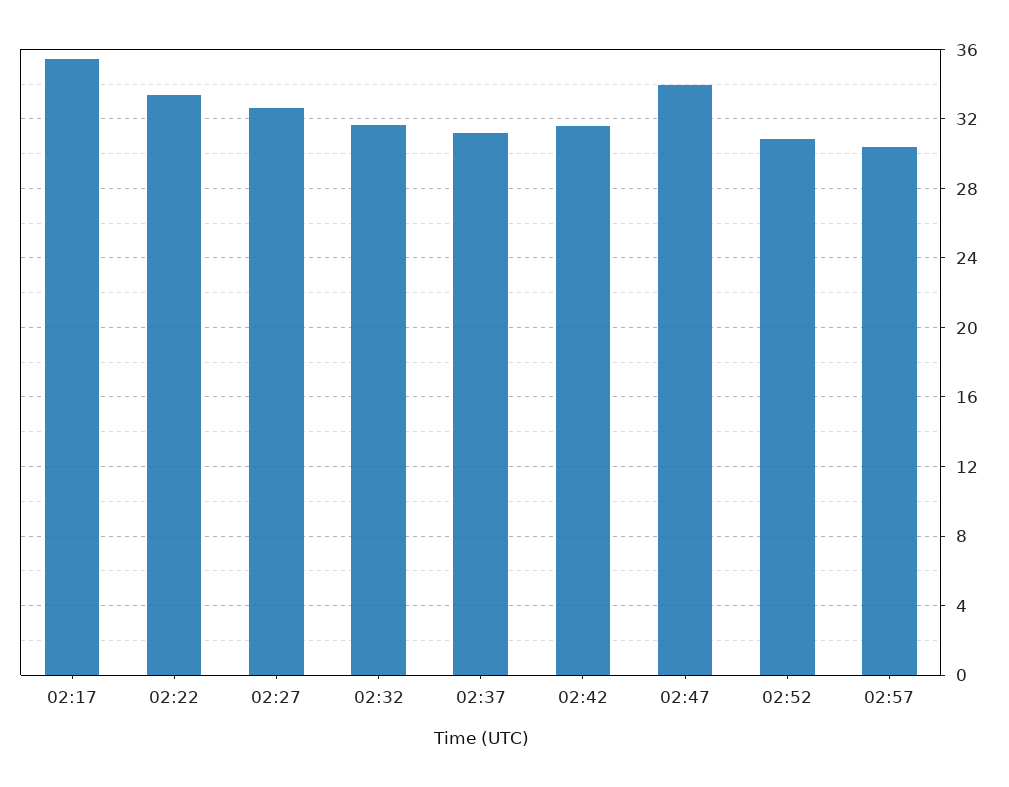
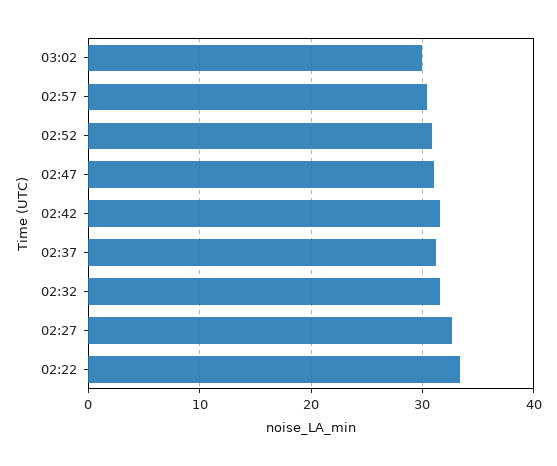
02:17: 35.5 -> none
02:47: 34 -> 31
03:02: none -> 30

